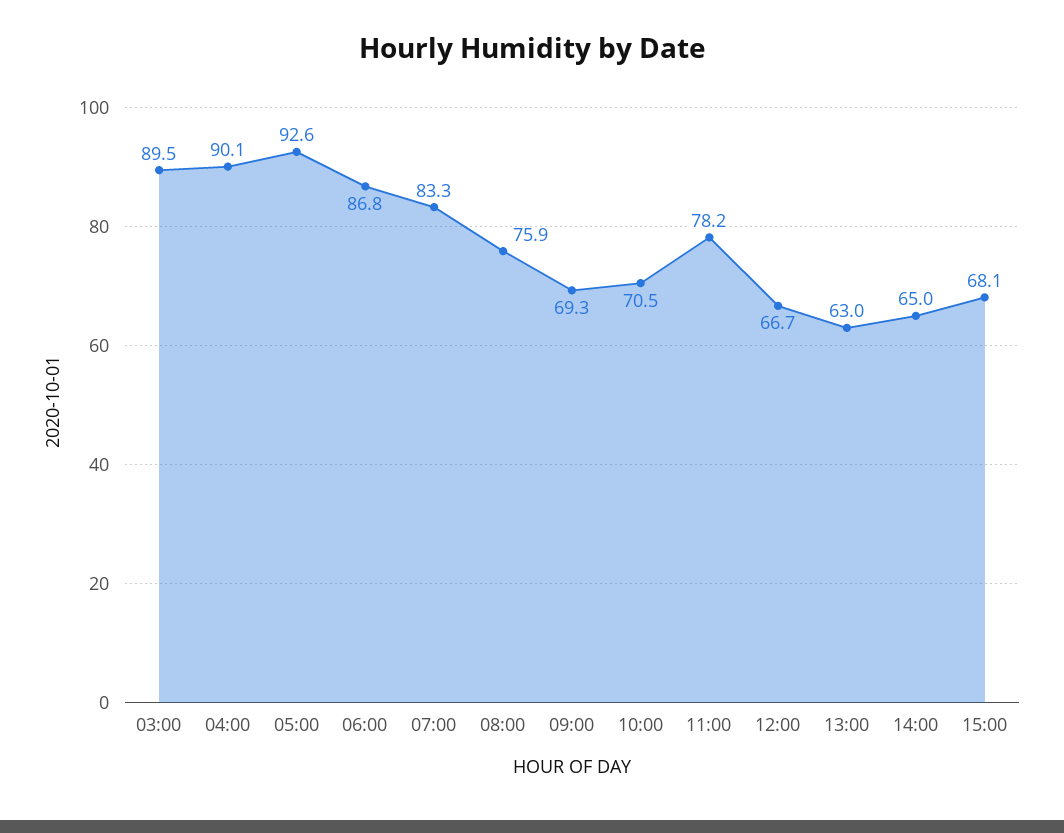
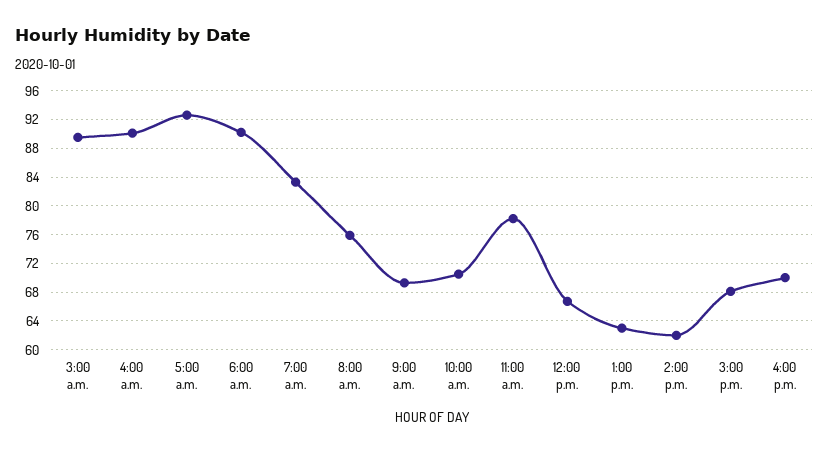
06:00: 86.8 -> 90
14:00: 65 -> 62
4:00 p.m.: none -> 70

